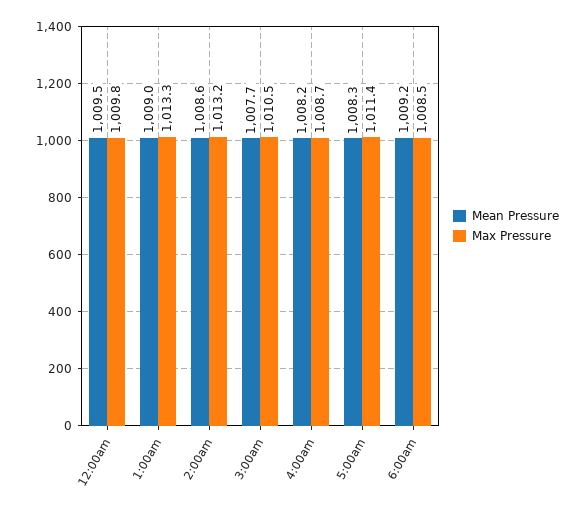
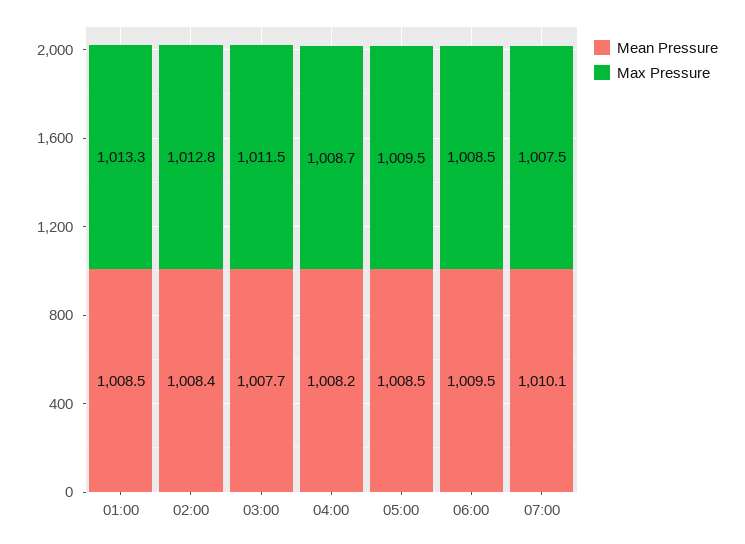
Mean Pressure, 12:00am: 1009.5 -> none
Max Pressure, 12:00am: 1009.8 -> none
Mean Pressure, 1:00am: 1009 -> 1008.5
Mean Pressure, 2:00am: 1008.6 -> 1008.4
Max Pressure, 2:00am: 1013.2 -> 1012.8
Max Pressure, 3:00am: 1010.5 -> 1011.5
Mean Pressure, 5:00am: 1008.3 -> 1008.5
Max Pressure, 5:00am: 1011.4 -> 1009.5
Mean Pressure, 6:00am: 1009.2 -> 1009.5
Mean Pressure, 07:00: none -> 1010.1
Max Pressure, 07:00: none -> 1007.5

